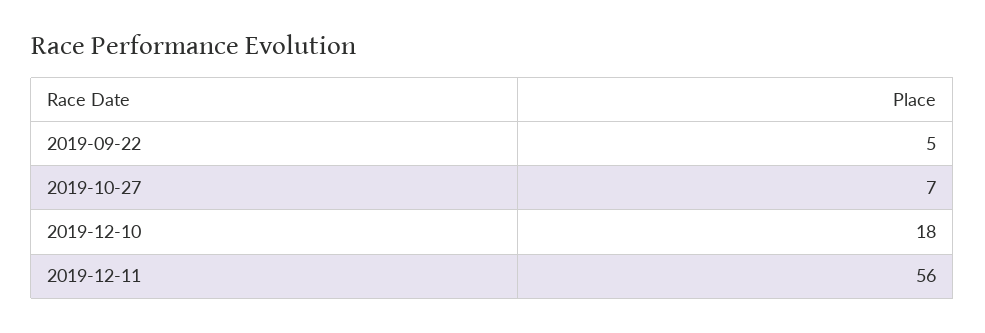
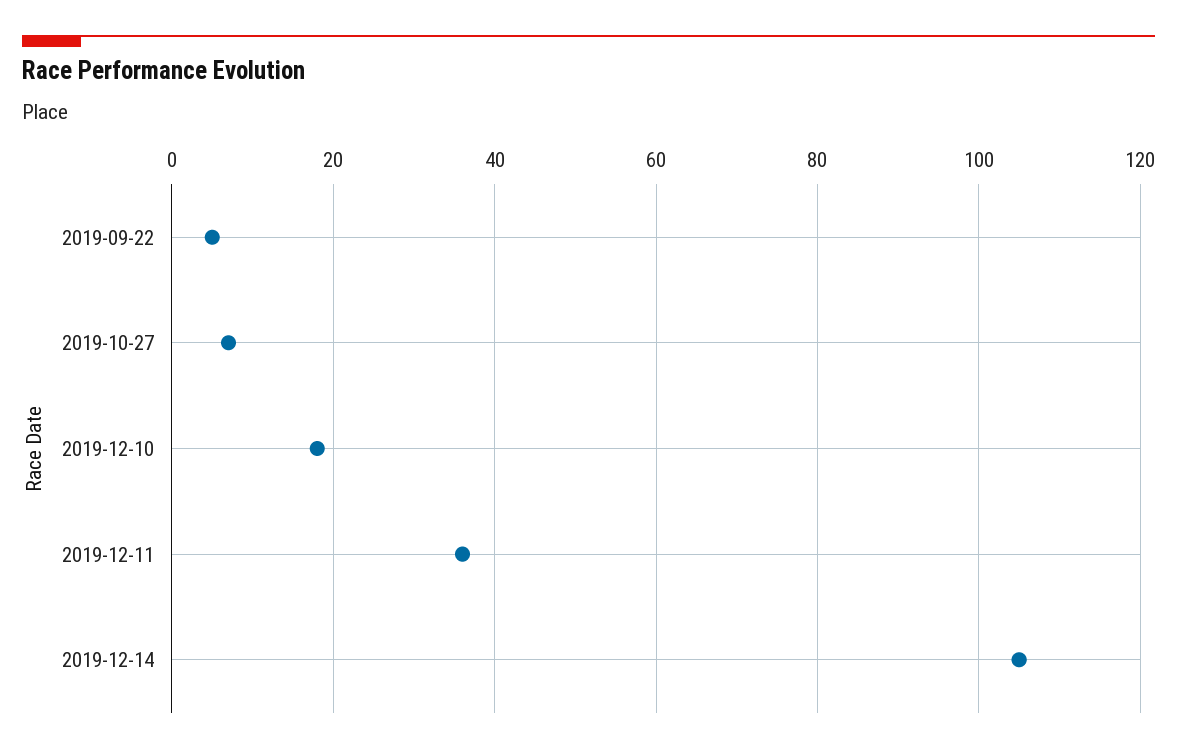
2019-12-11: 56 -> 35
2019-12-14: none -> 105

